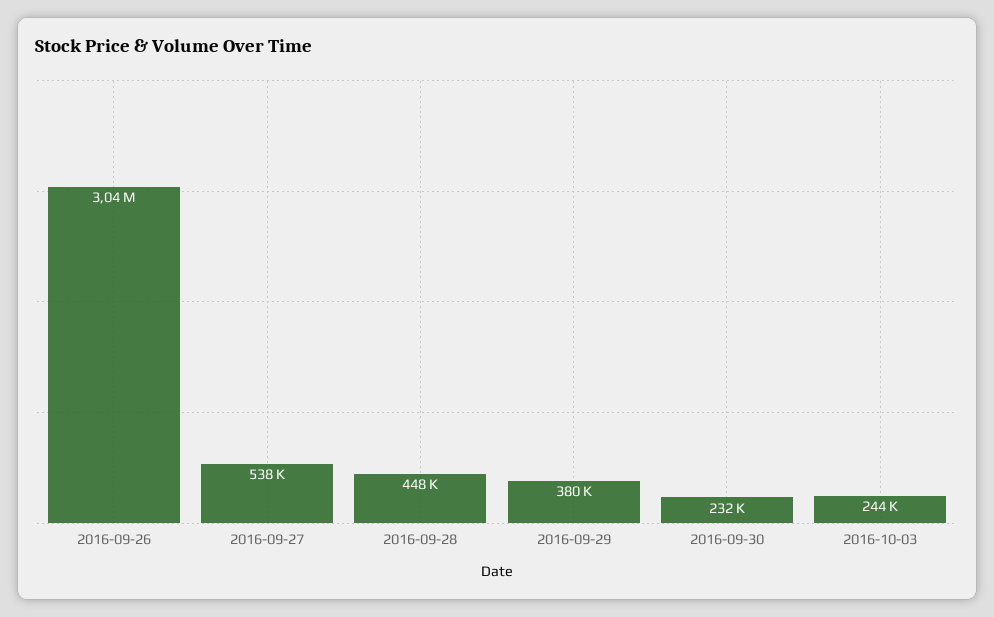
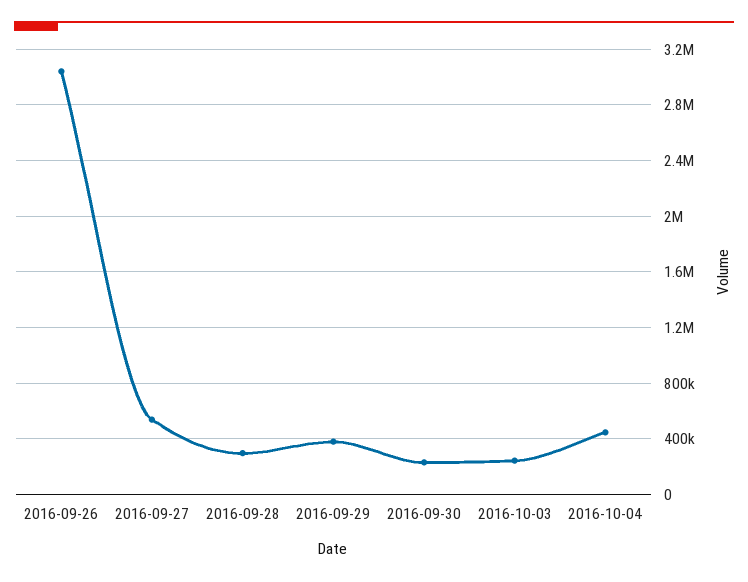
2016-09-28: 448000 -> 300000
2016-10-04: none -> 450000

